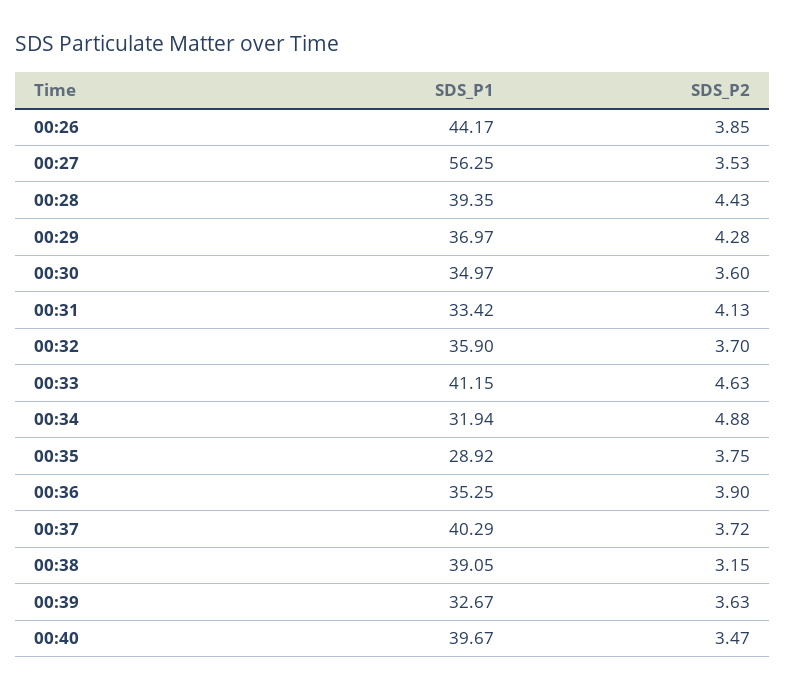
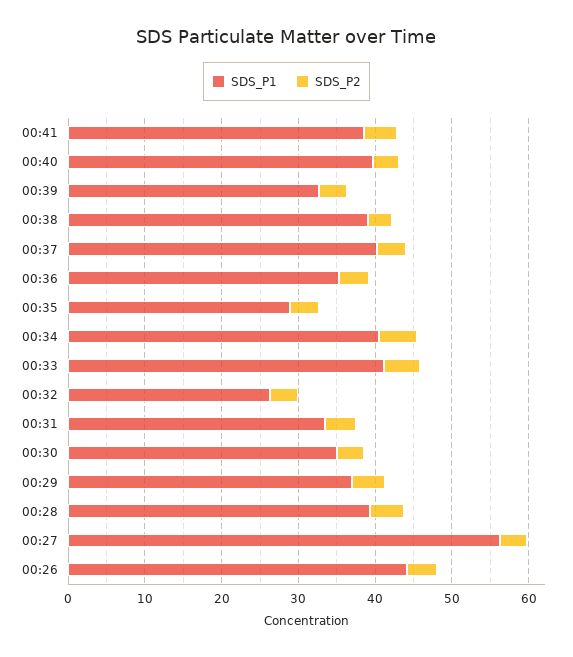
SDS_P1, 00:32: 35.9 -> 26
SDS_P1, 00:34: 31.94 -> 40
SDS_P1, 00:41: none -> 38
SDS_P2, 00:41: none -> 4

